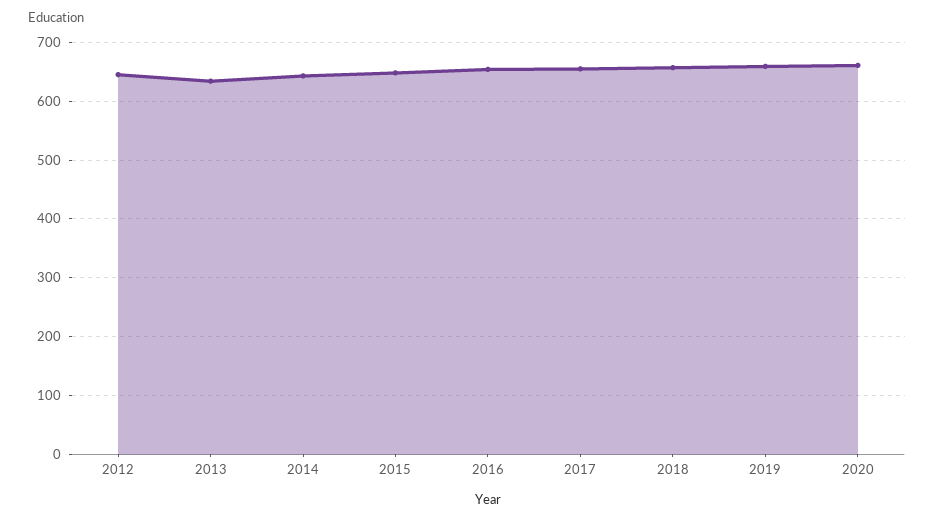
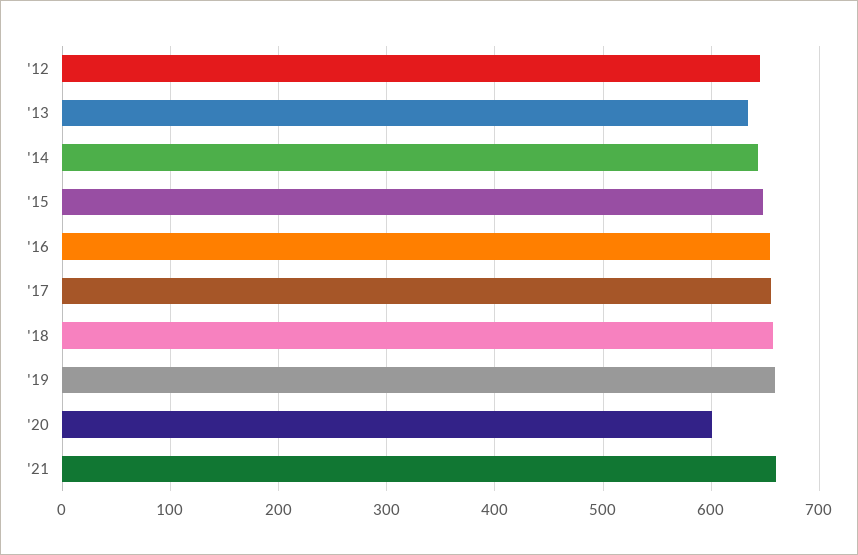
2020: 660 -> 600
'21: none -> 660

